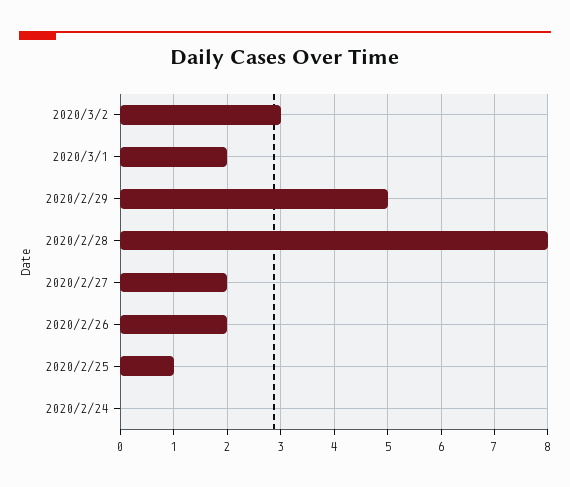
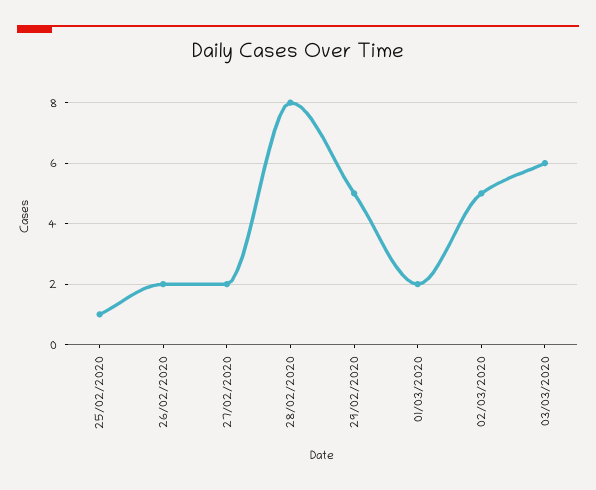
2020/3/2: 3 -> 5
2020/2/24: 0 -> none
03/03/2020: none -> 6

